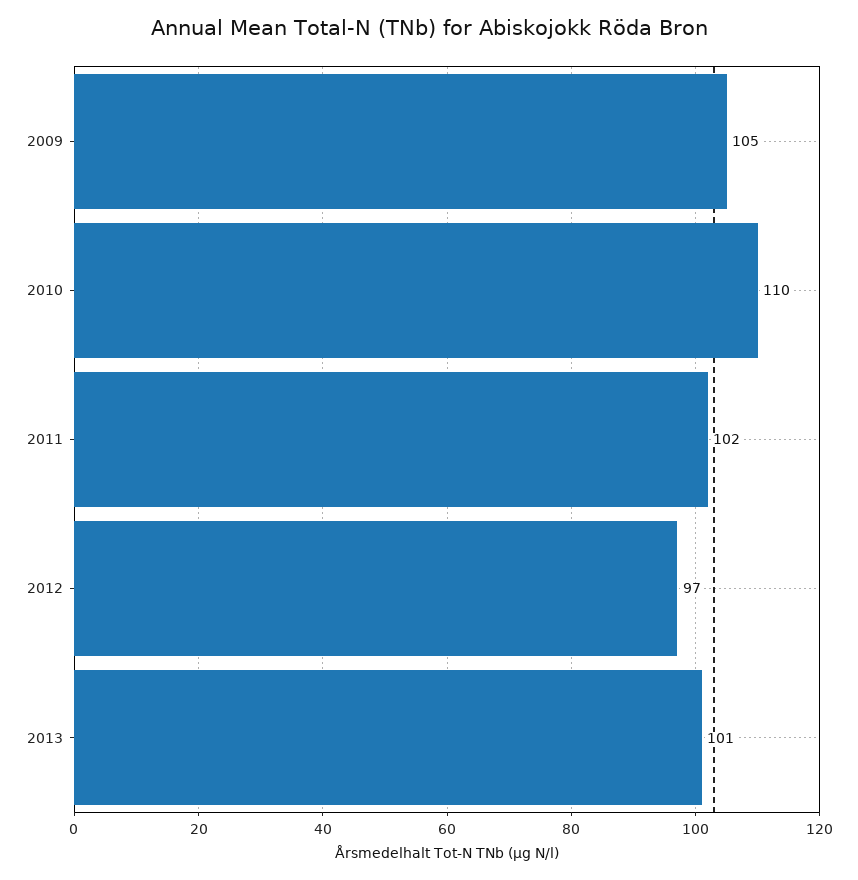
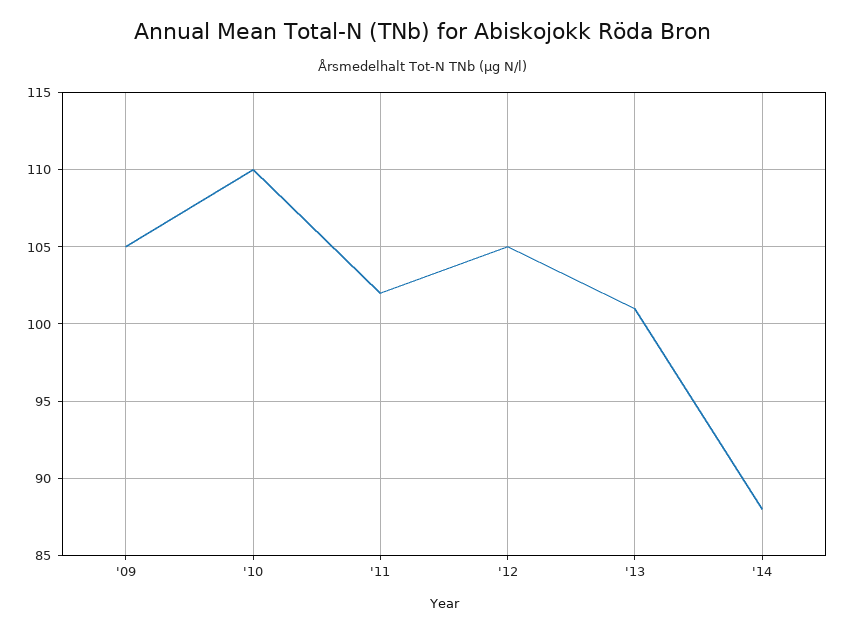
2012: 97 -> 105
'14: none -> 88

